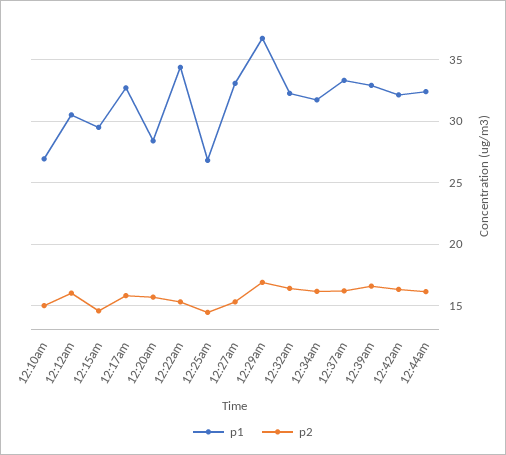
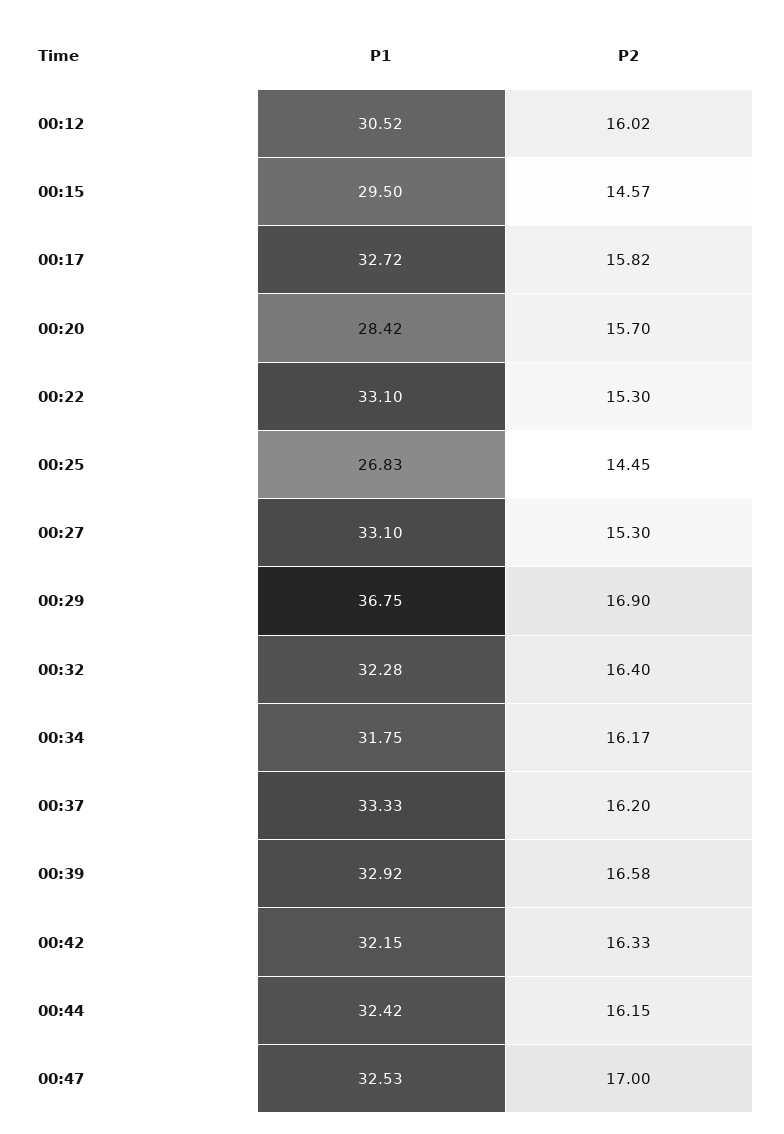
p1, 12:10am: 27 -> none
p2, 12:10am: 15 -> none
p1, 12:22am: 34.5 -> 33.1
p1, 00:47: none -> 32.53
p2, 00:47: none -> 17

